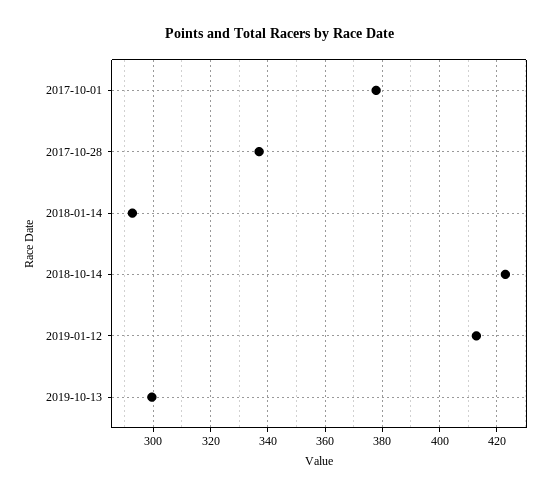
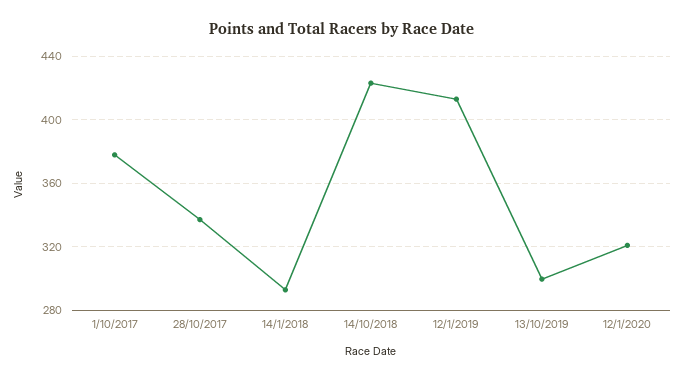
12/1/2020: none -> 320

